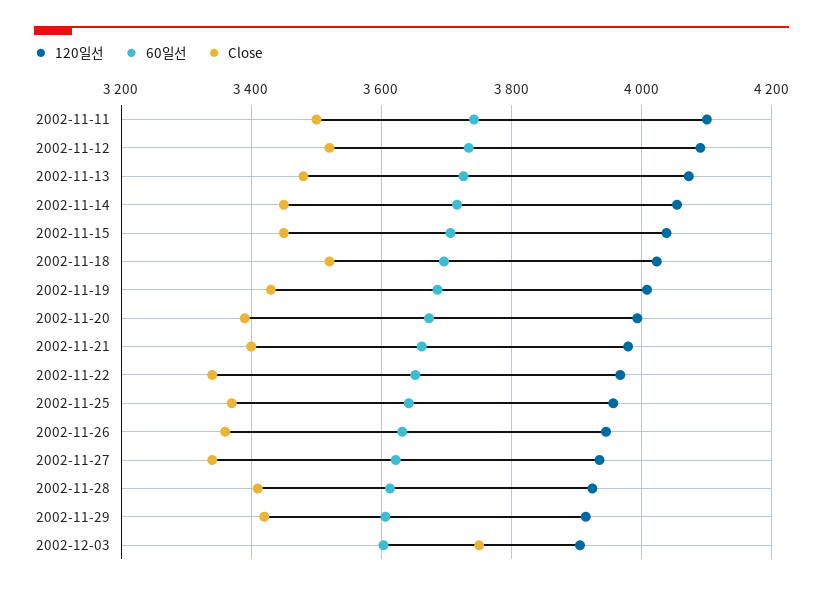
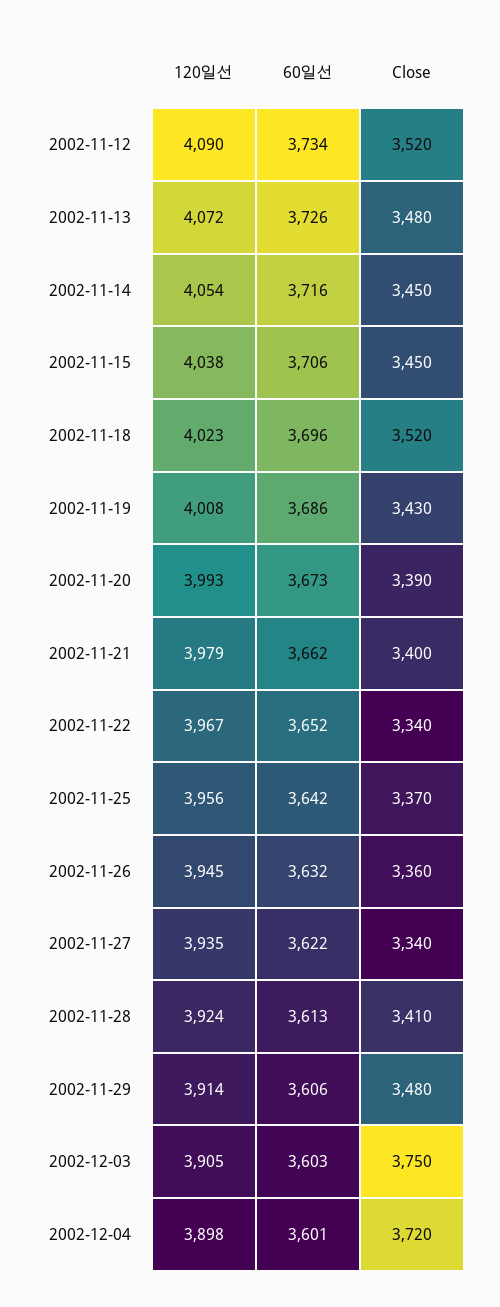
120일선, 2002-11-11: 4100 -> none
60일선, 2002-11-11: 3740 -> none
Close, 2002-11-11: 3500 -> none
Close, 2002-11-29: 3420 -> 3480
120일선, 2002-12-04: none -> 3898
60일선, 2002-12-04: none -> 3601
Close, 2002-12-04: none -> 3720

